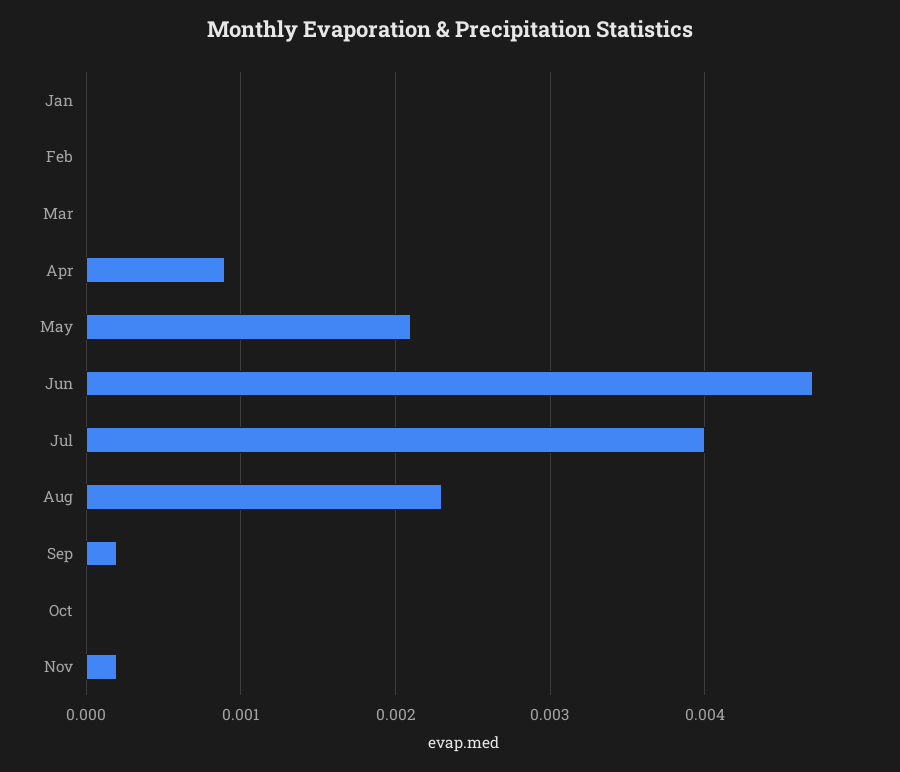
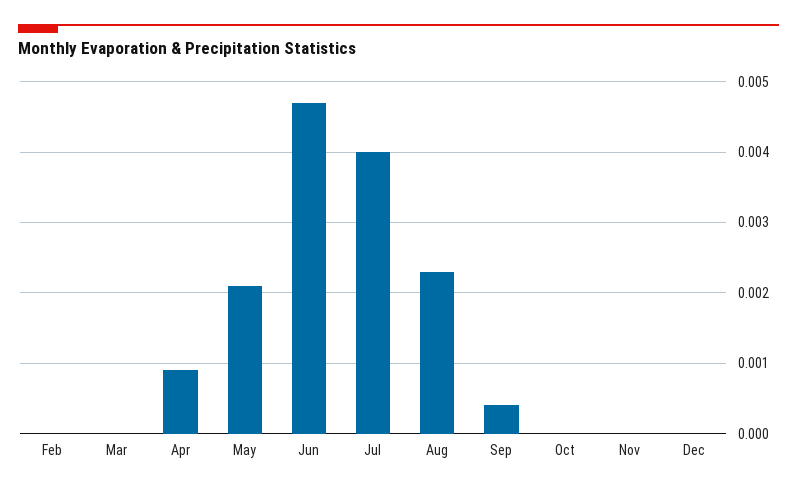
Jan: 0 -> none
Sep: 0.0002 -> 0.0004
Nov: 0.0002 -> 0
Dec: none -> 0

